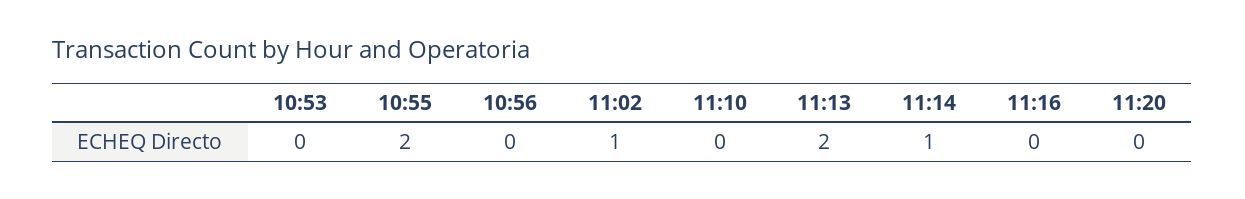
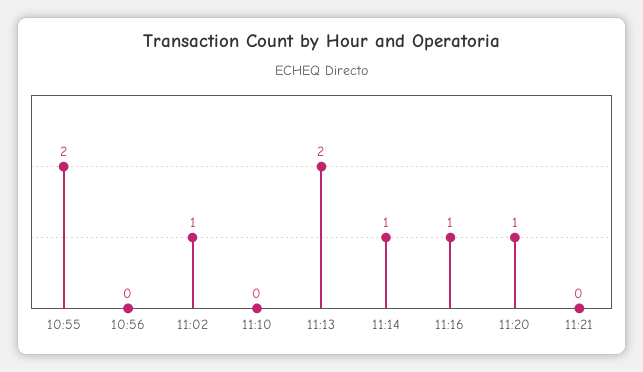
10:53: 0 -> none
11:16: 0 -> 1
11:20: 0 -> 1
11:21: none -> 0

